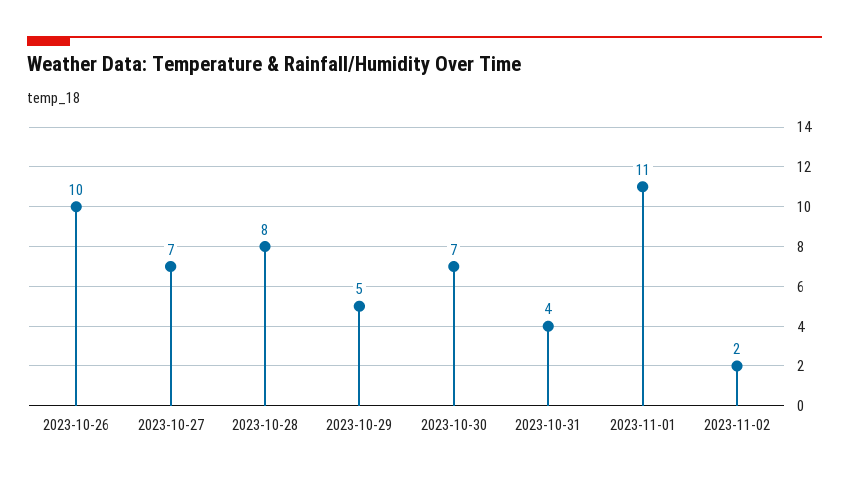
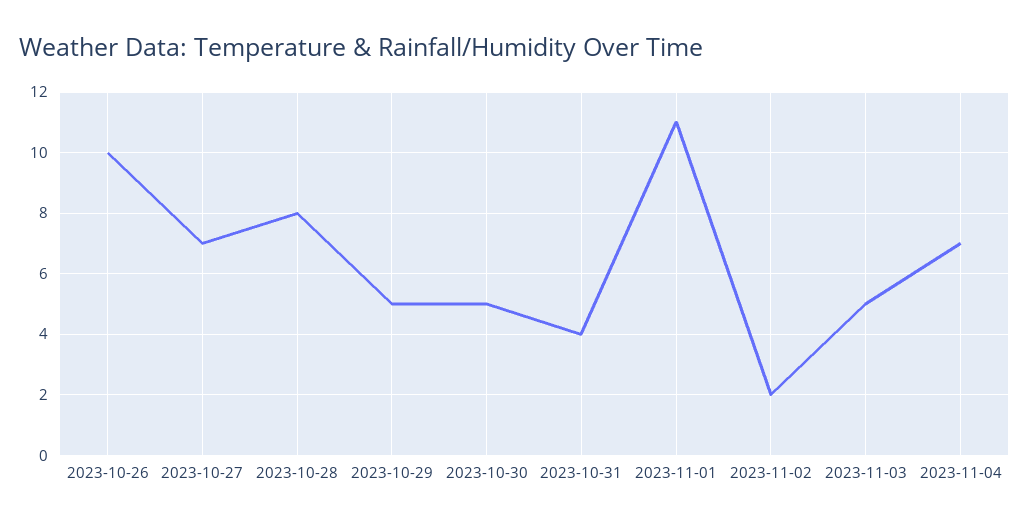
2023-10-30: 7 -> 5
2023-11-03: none -> 5
2023-11-04: none -> 7

